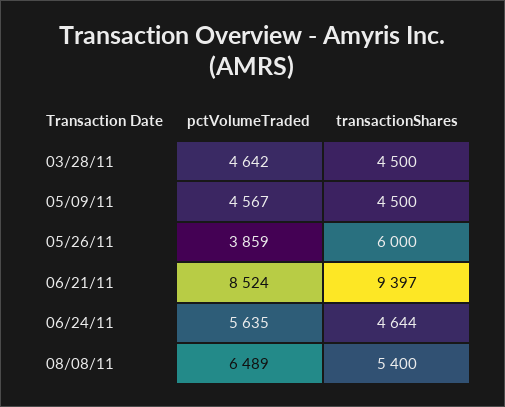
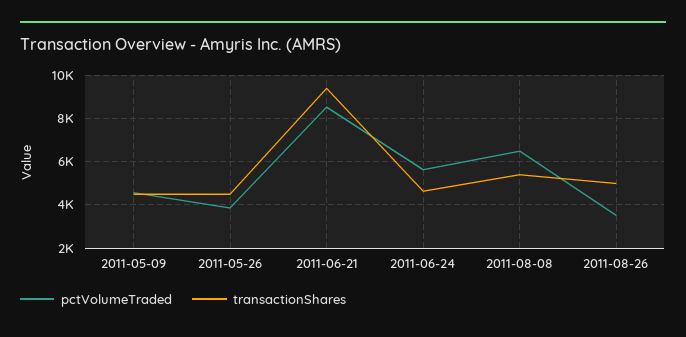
pctVolumeTraded, 03/28/11: 4642 -> none
transactionShares, 03/28/11: 4500 -> none
transactionShares, 05/26/11: 6000 -> 4500
pctVolumeTraded, 2011-08-26: none -> 3500
transactionShares, 2011-08-26: none -> 5000

